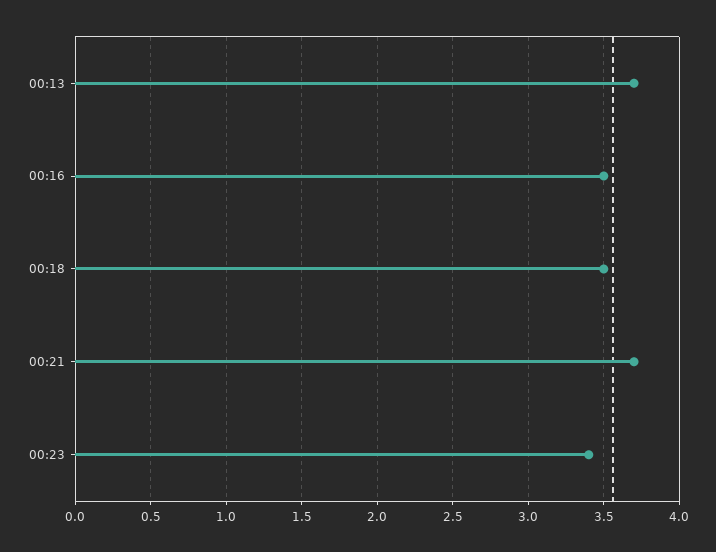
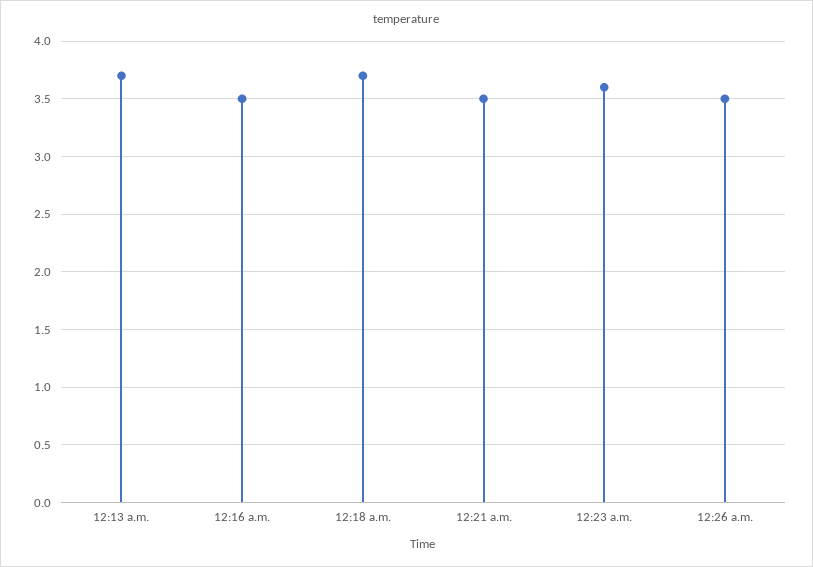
00:18: 3.5 -> 3.7
00:21: 3.7 -> 3.5
00:23: 3.4 -> 3.6
12:26 a.m.: none -> 3.5

